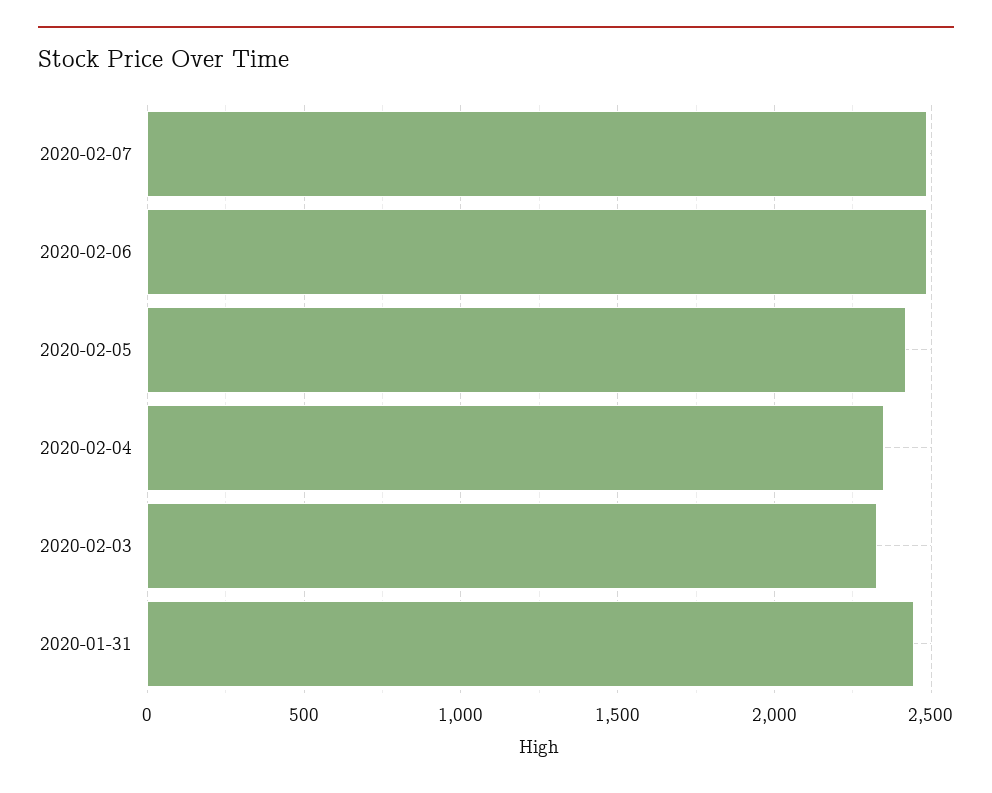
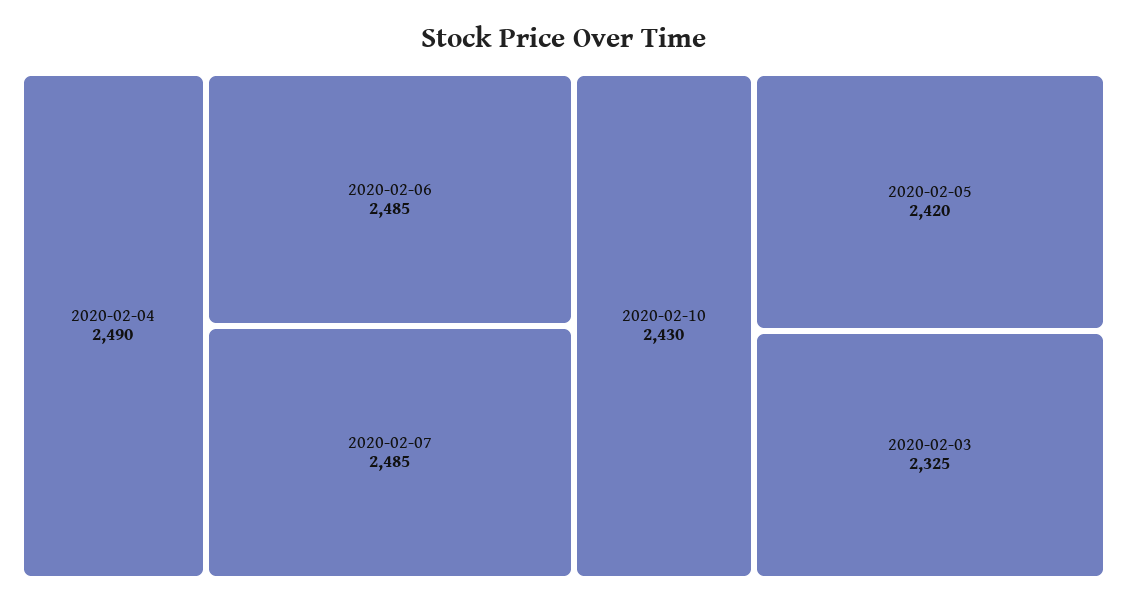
2020-02-04: 2350 -> 2490
2020-01-31: 2450 -> none
2020-02-10: none -> 2430

